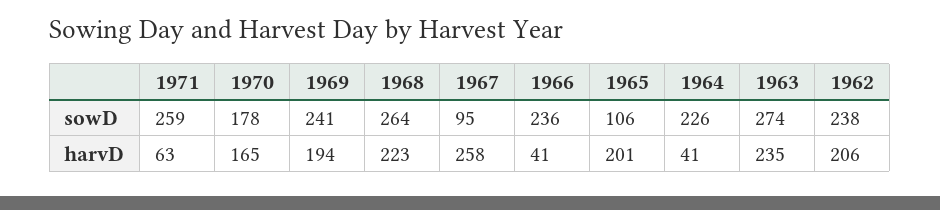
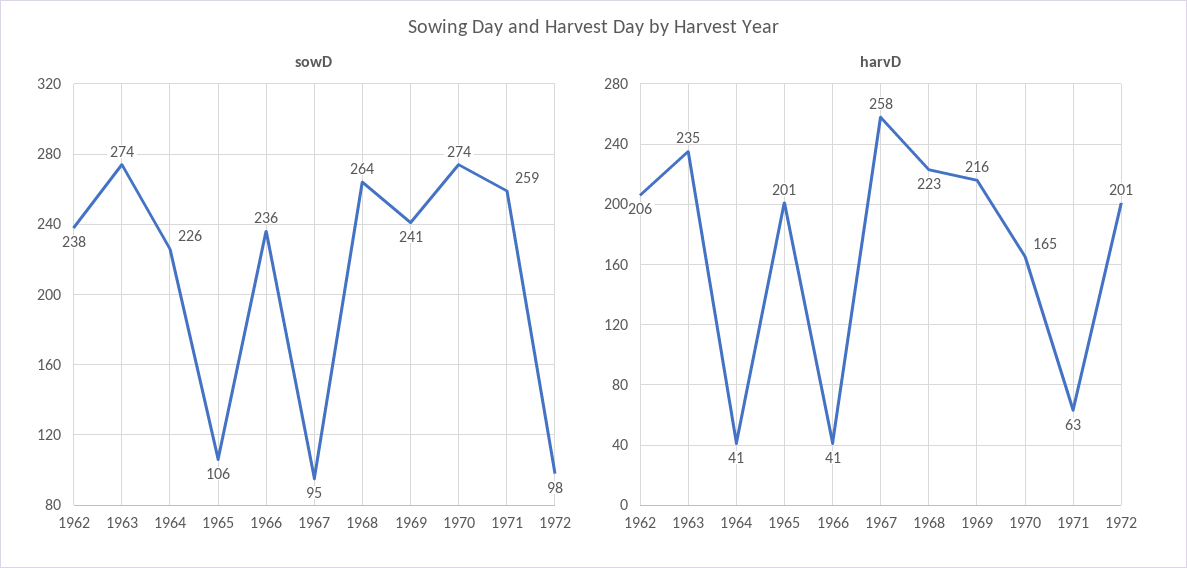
sowD, 1970: 178 -> 274
harvD, 1969: 194 -> 216
sowD, 1972: none -> 98
harvD, 1972: none -> 201

